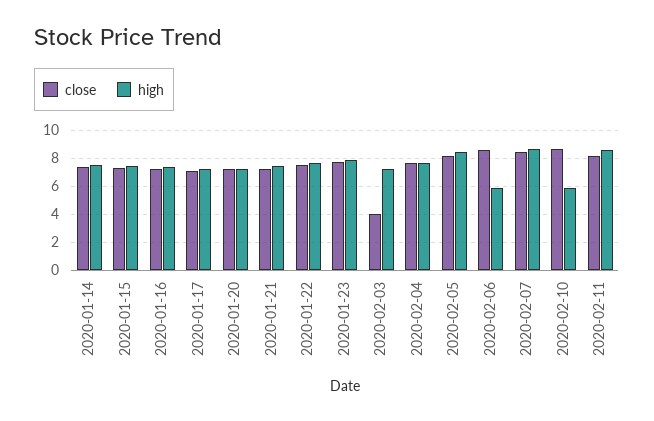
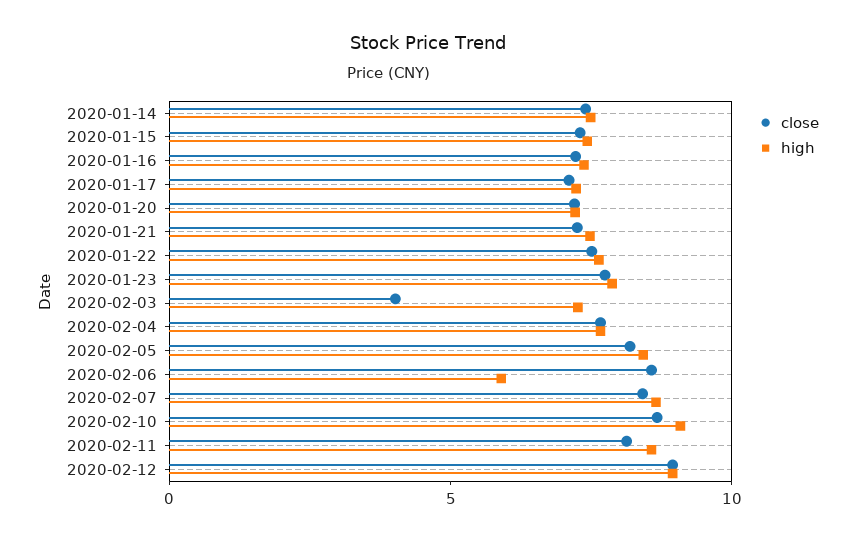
high, 2020-02-10: 6 -> 9
close, 2020-02-12: none -> 9
high, 2020-02-12: none -> 9

